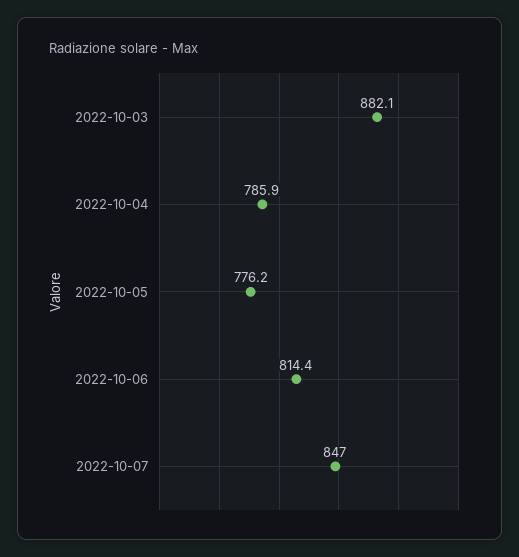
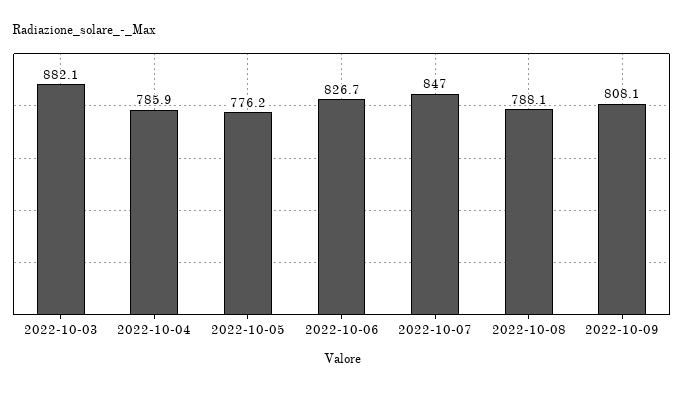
2022-10-06: 814.4 -> 826.7
2022-10-08: none -> 788.1
2022-10-09: none -> 808.1

